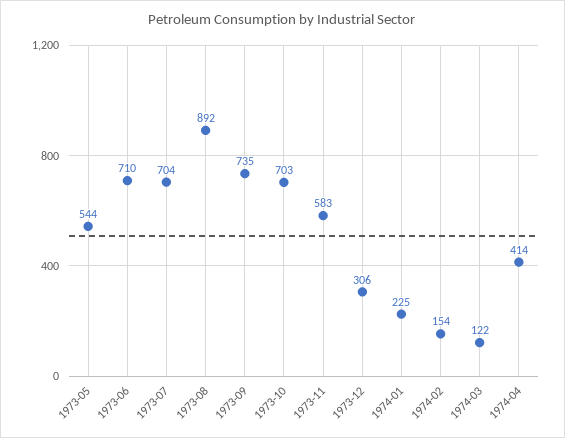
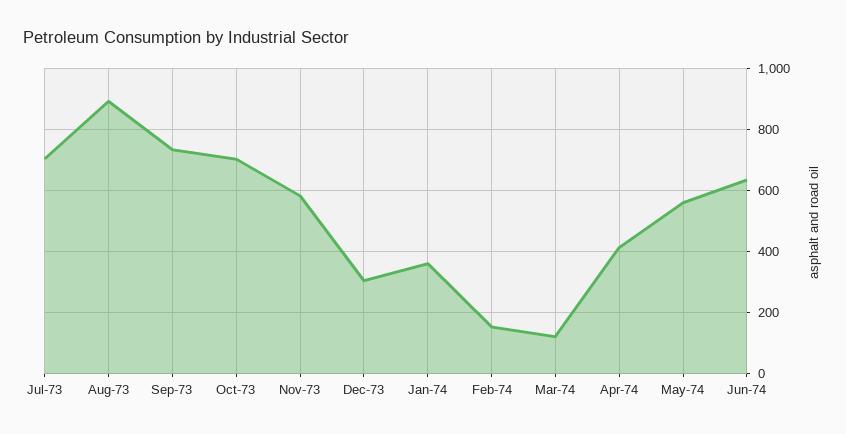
1973-05: 544 -> none
1973-06: 710 -> none
1974-01: 225 -> 360
May-74: none -> 560
Jun-74: none -> 640

